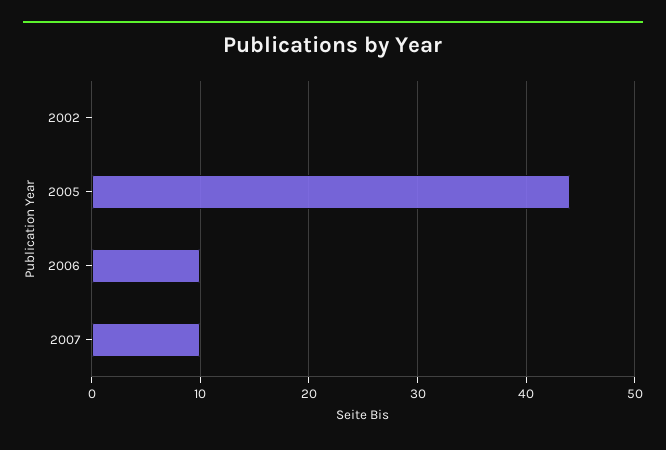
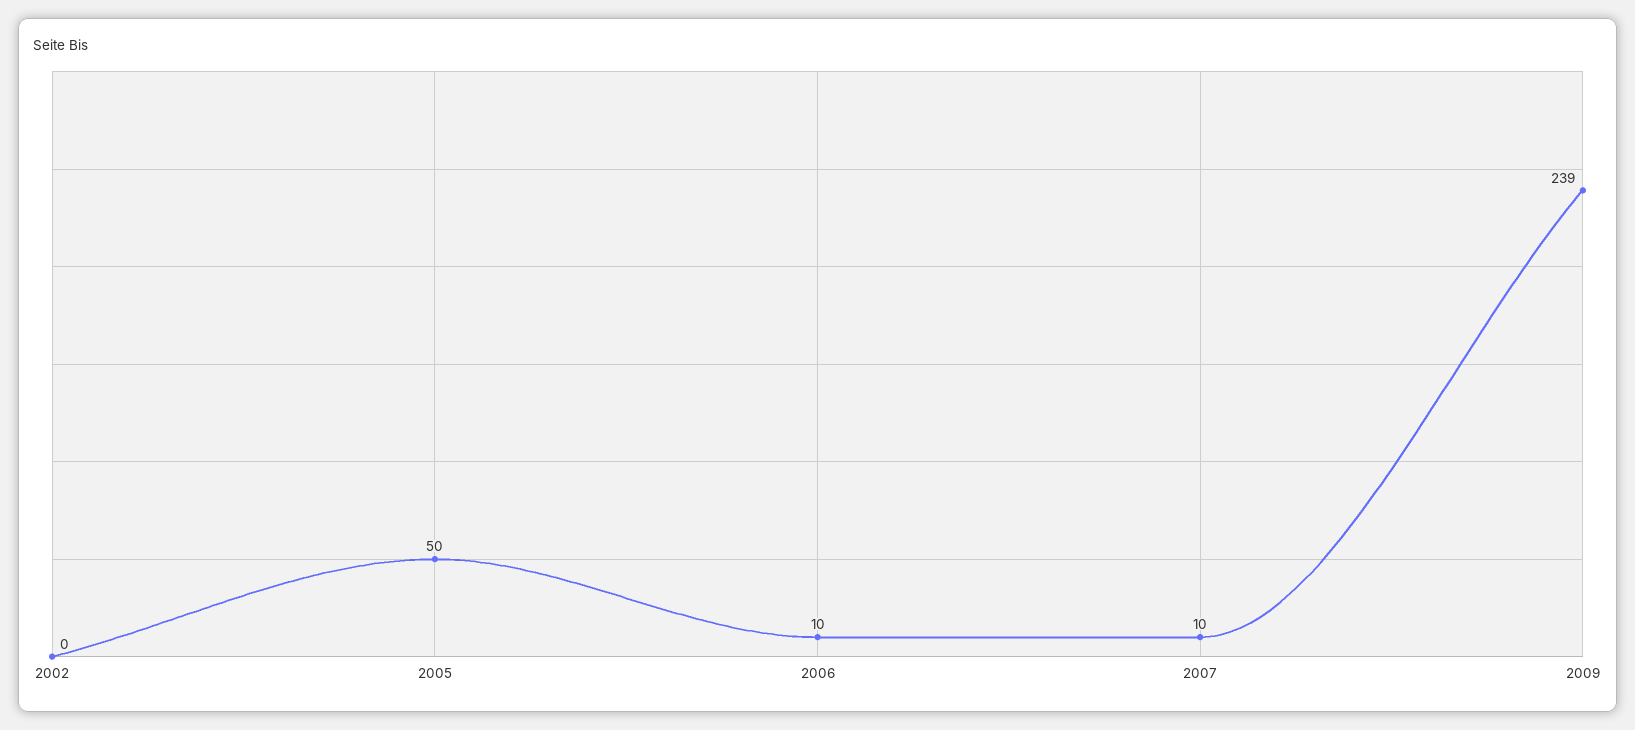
2005: 44 -> 50
2009: none -> 239

